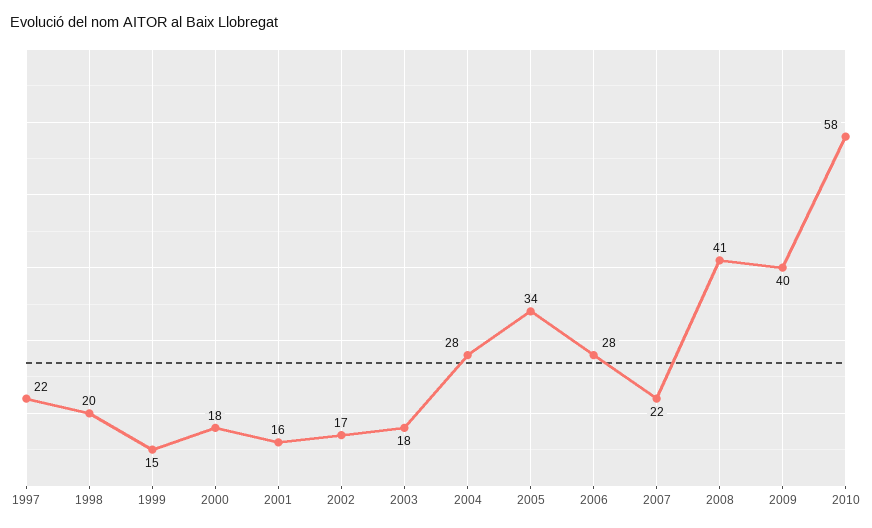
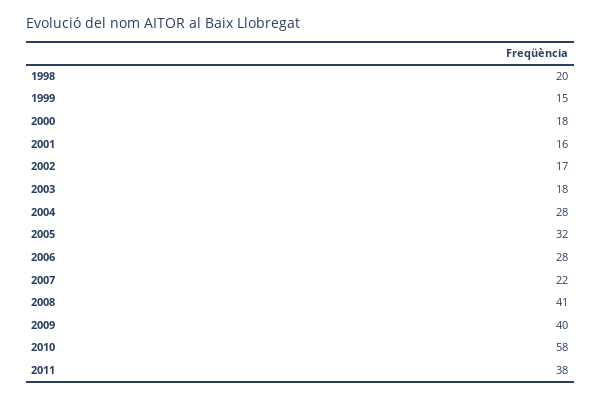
1997: 22 -> none
2005: 34 -> 32
2011: none -> 38

